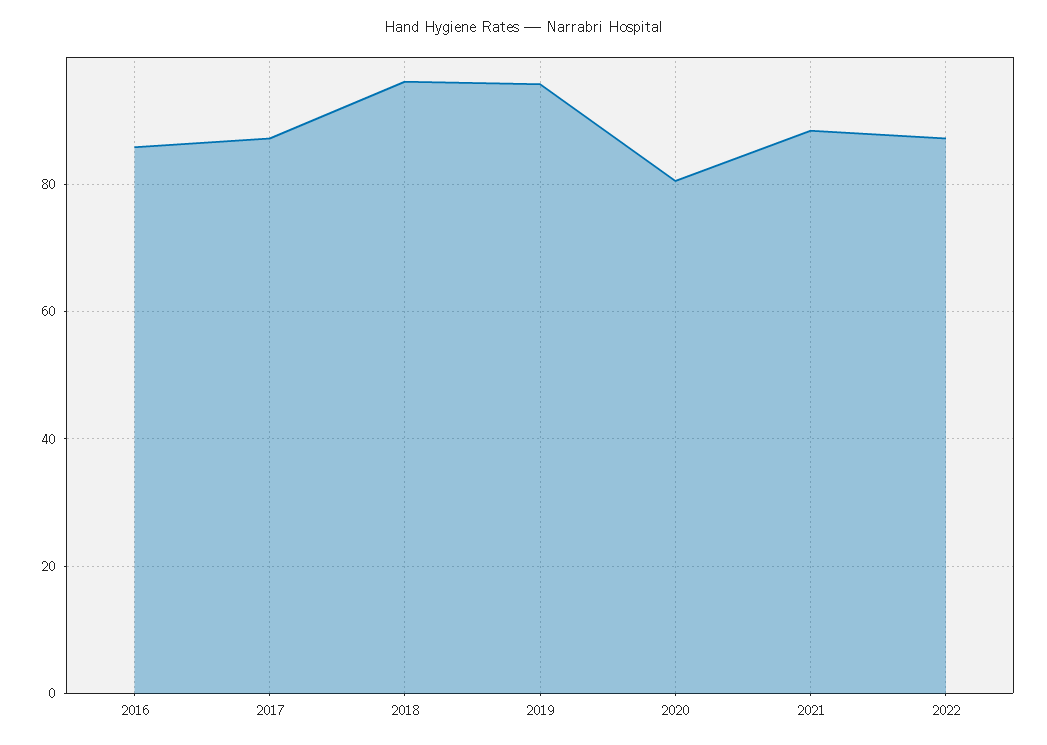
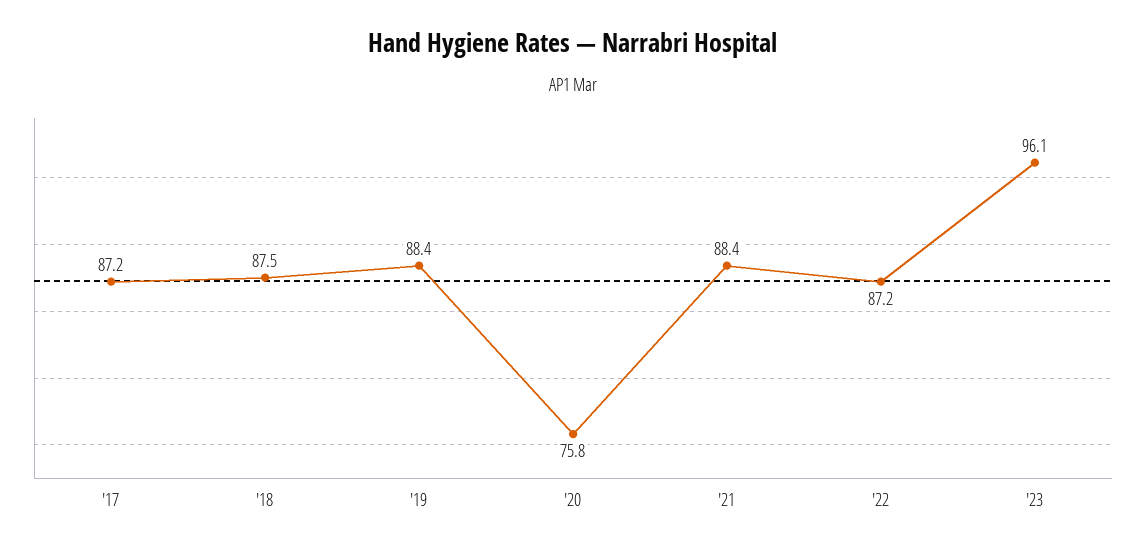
2016: 86 -> none
2018: 96 -> 87.5
2019: 96 -> 88.4
2020: 80 -> 75.8
'23: none -> 96.1

